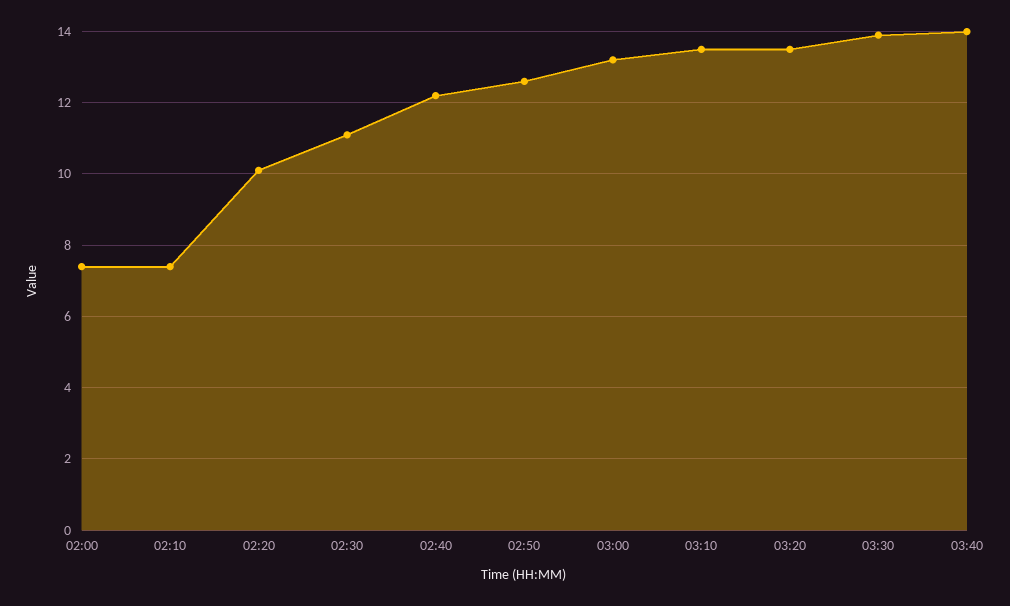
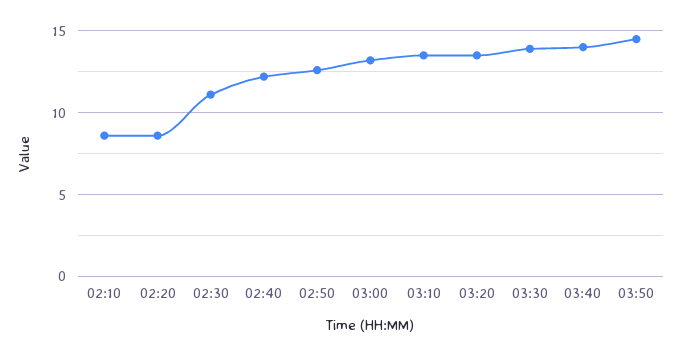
02:00: 7.5 -> none
02:10: 7.5 -> 8.5
02:20: 10 -> 8.5
03:50: none -> 14.5

